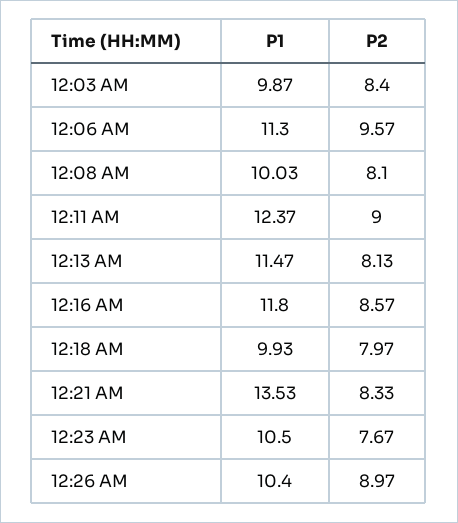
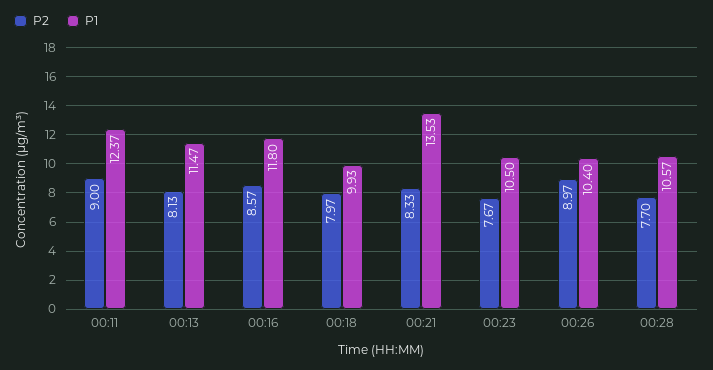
P1, 12:03 AM: 9.87 -> none
P2, 12:03 AM: 8.4 -> none
P1, 12:06 AM: 11.3 -> none
P2, 12:06 AM: 9.57 -> none
P1, 12:08 AM: 10.03 -> none
P2, 12:08 AM: 8.1 -> none
P2, 00:28: none -> 7.7
P1, 00:28: none -> 10.57

